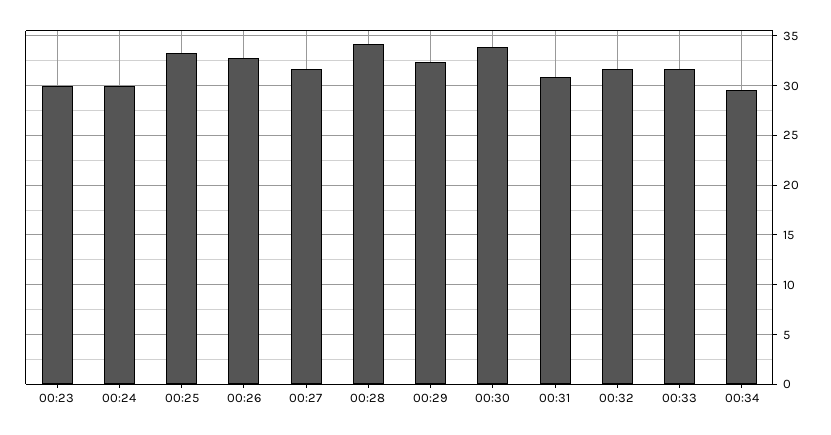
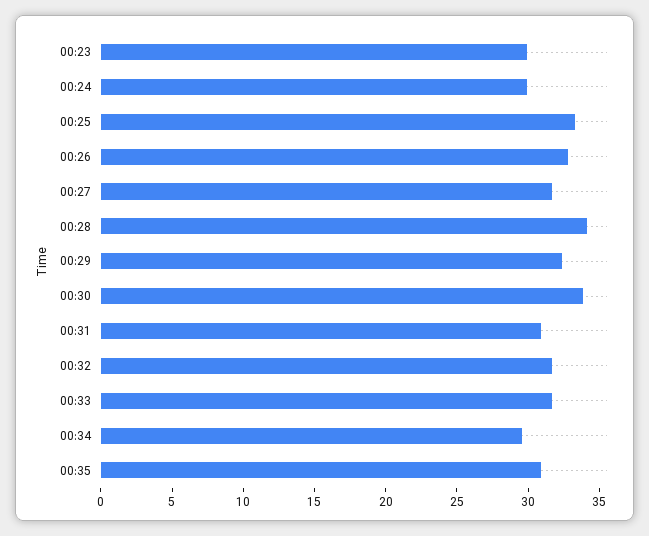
00:35: none -> 31

